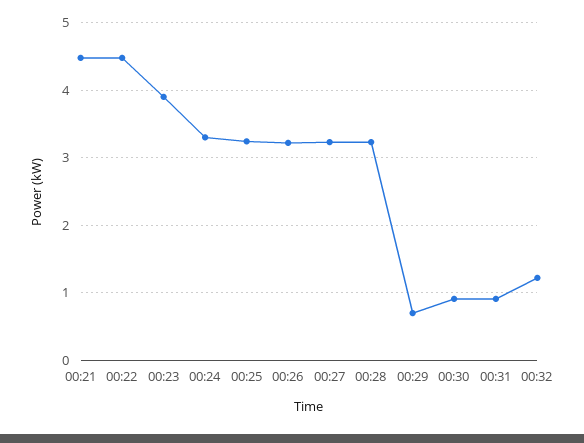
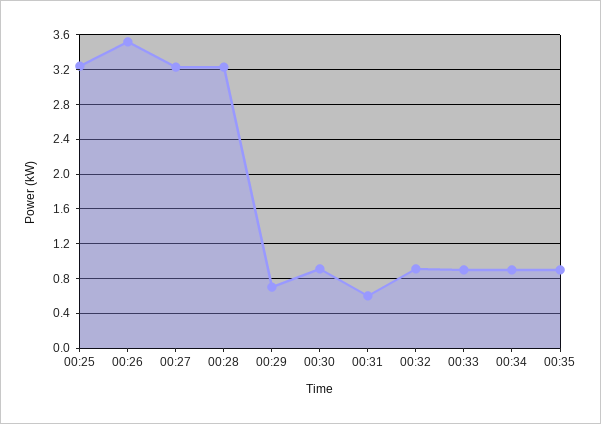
00:21: 4.5 -> none
00:22: 4.5 -> none
00:23: 3.9 -> none
00:24: 3.3 -> none
00:26: 3.2 -> 3.5
00:31: 0.9 -> 0.6
00:32: 1.2 -> 0.9
00:33: none -> 0.9
00:34: none -> 0.9
00:35: none -> 0.9

